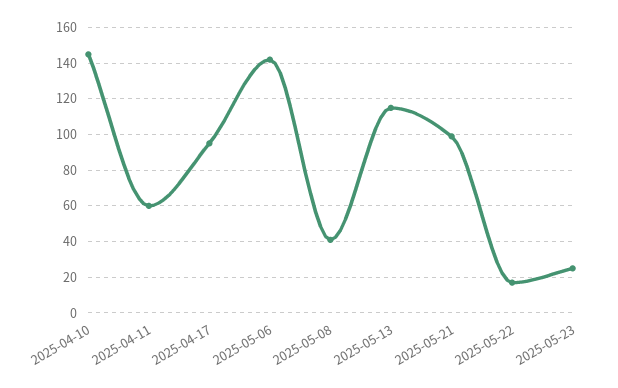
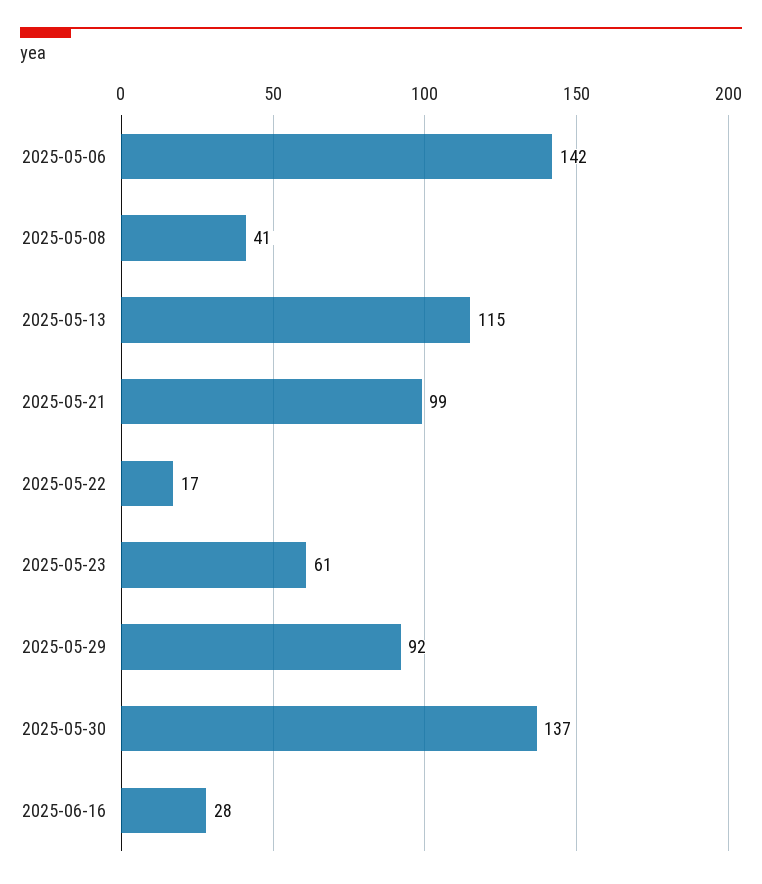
2025-04-10: 145 -> none
2025-04-11: 60 -> none
2025-04-17: 95 -> none
2025-05-23: 25 -> 61
2025-05-29: none -> 92
2025-05-30: none -> 137
2025-06-16: none -> 28

